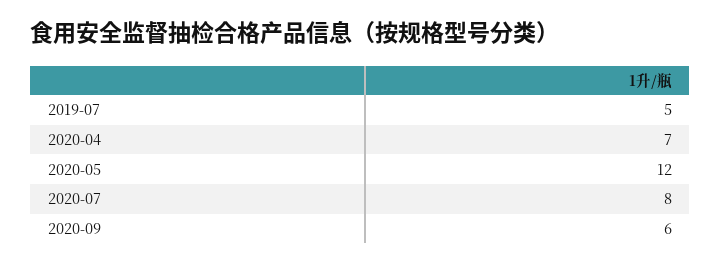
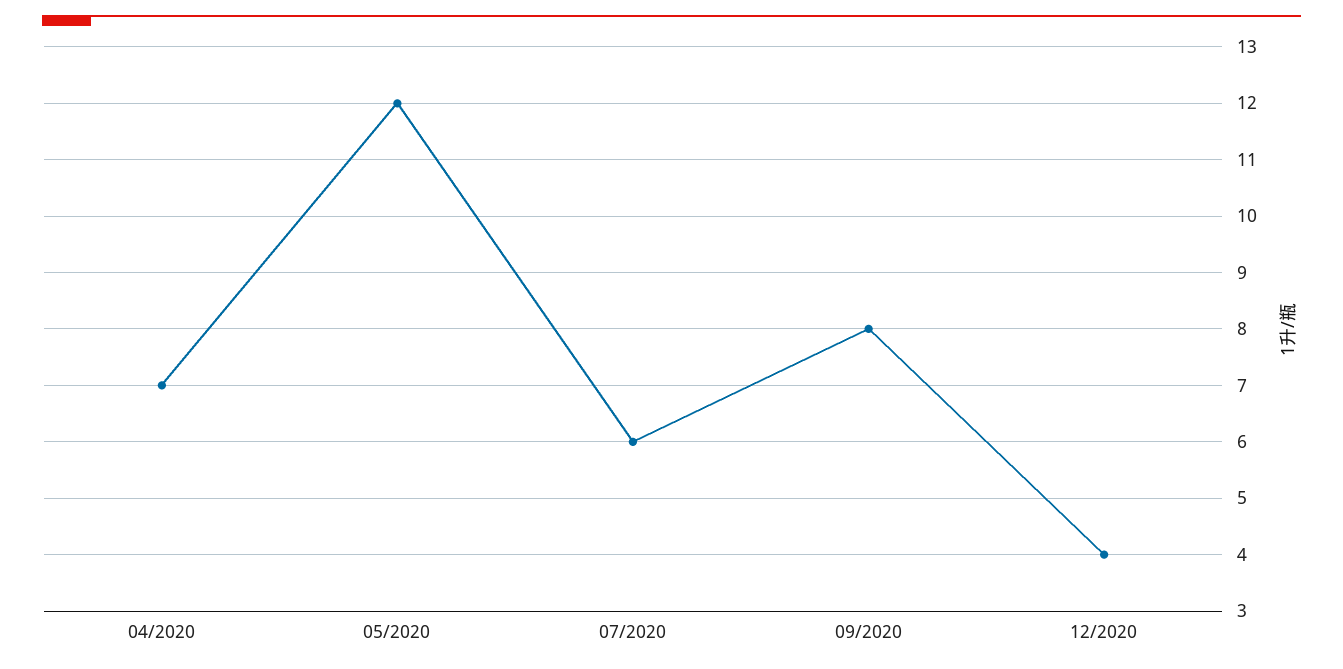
2019-07: 5 -> none
2020-07: 8 -> 6
2020-09: 6 -> 8
12/2020: none -> 4

